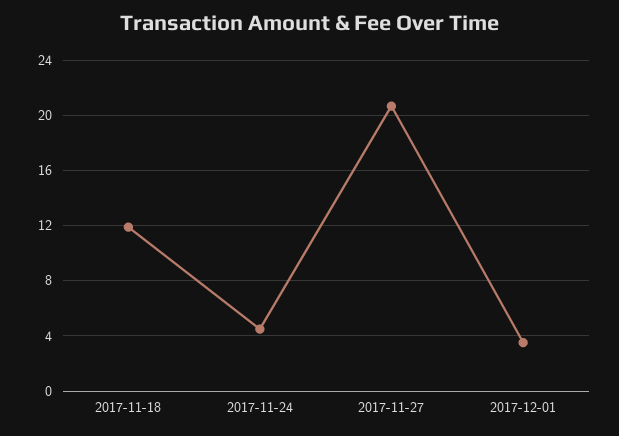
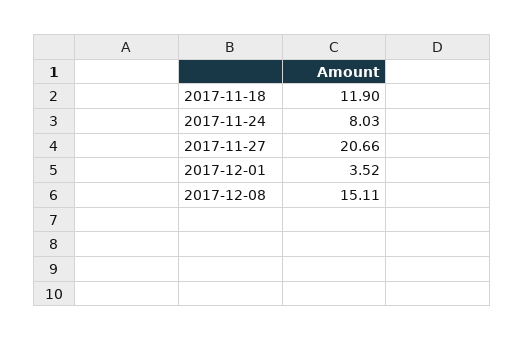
2017-11-24: 4.5 -> 8.03
2017-12-08: none -> 15.11

